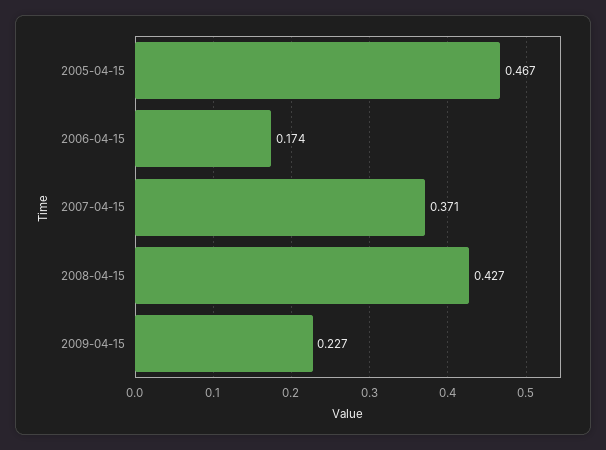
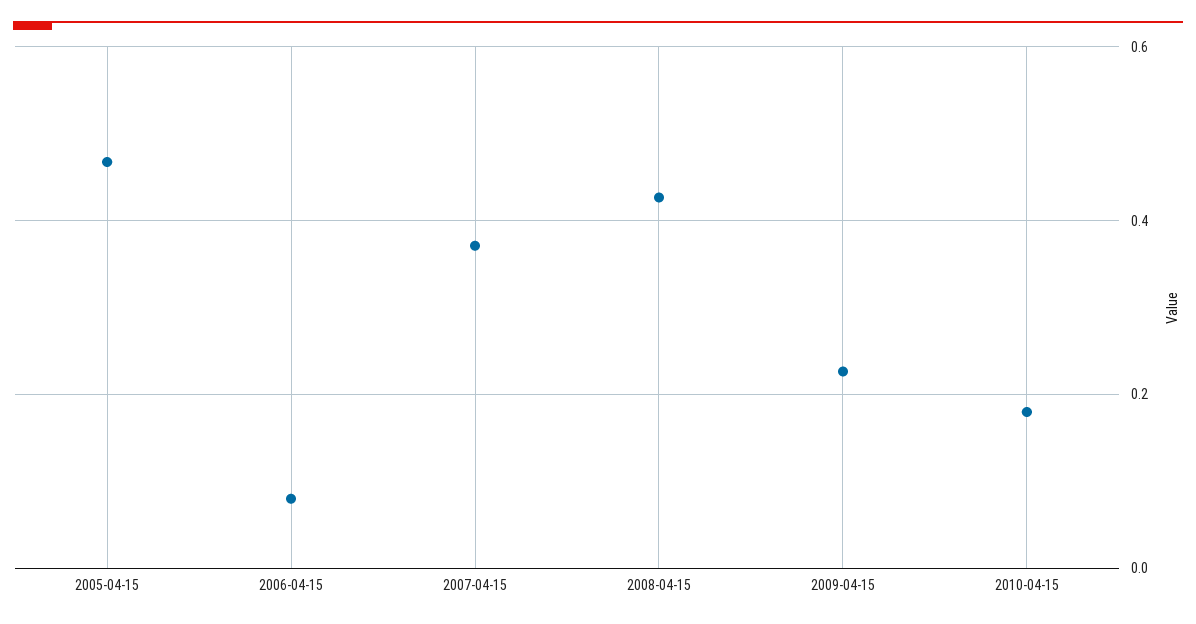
2006-04-15: 0.174 -> 0.08
2010-04-15: none -> 0.18

